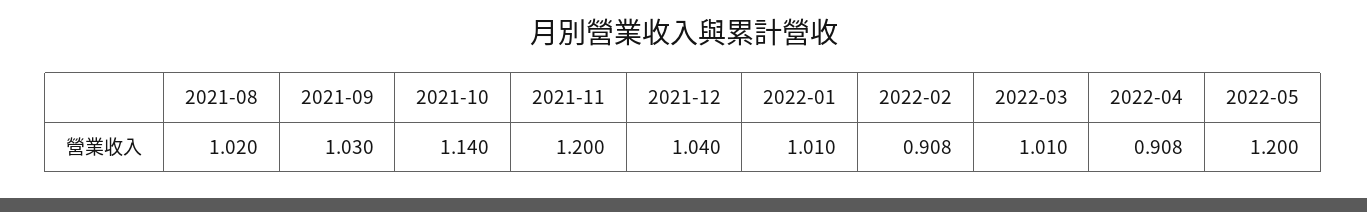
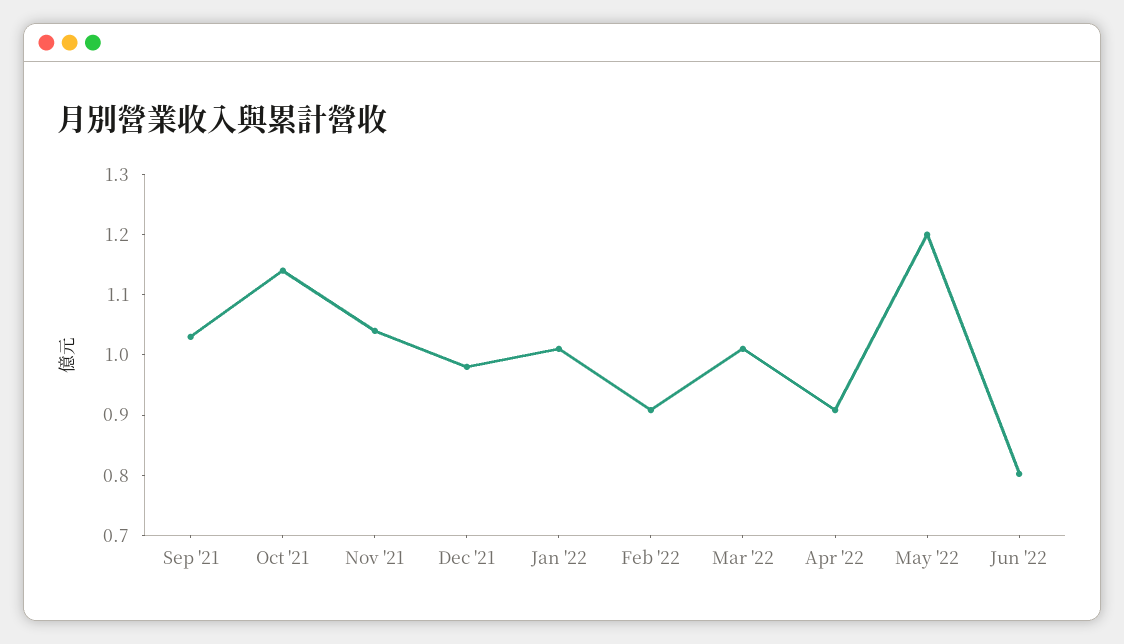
2021-08: 1.02 -> none
2021-11: 1.2 -> 1.04
2021-12: 1.04 -> 0.98
Jun '22: none -> 0.8

